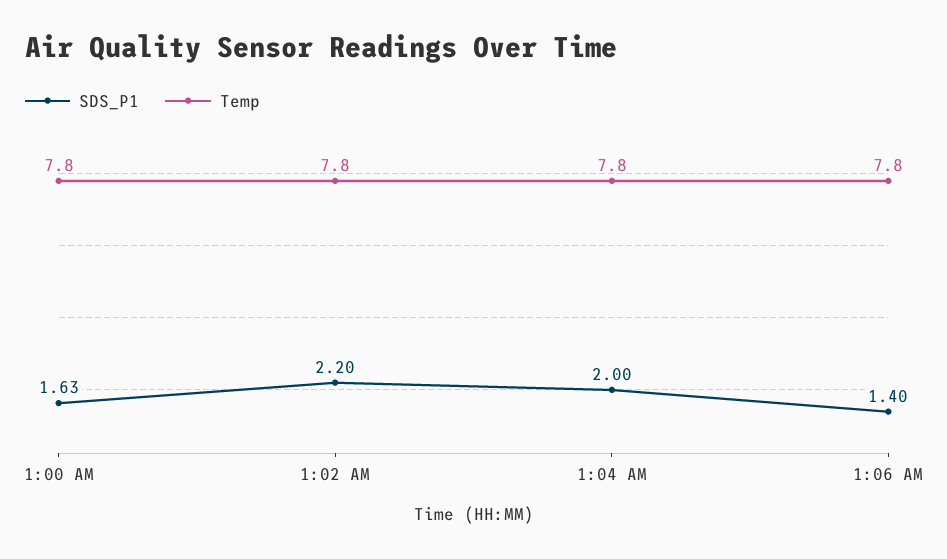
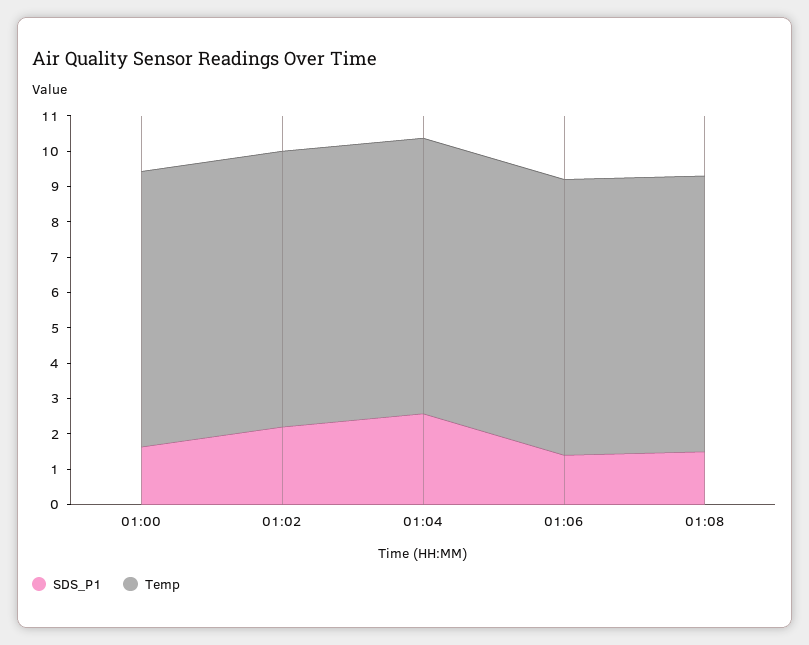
SDS_P1, 1:04 AM: 2 -> 2.5
SDS_P1, 01:08: none -> 1.5
Temp, 01:08: none -> 7.75

